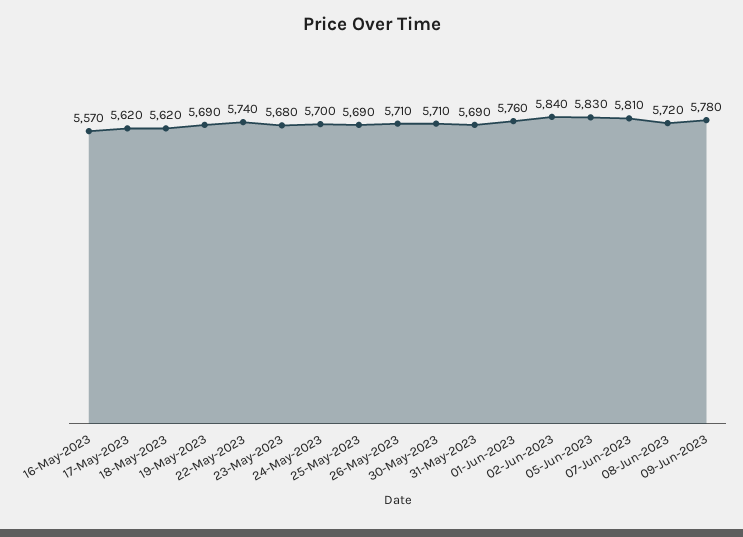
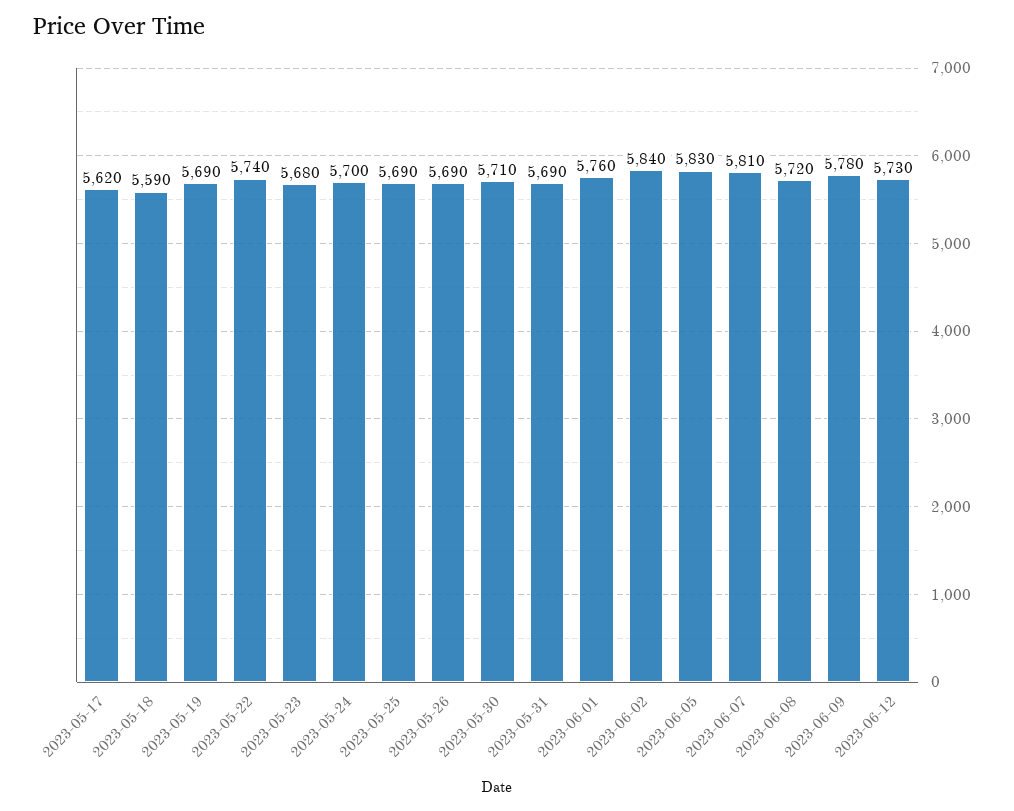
16-May-2023: 5570 -> none
18-May-2023: 5620 -> 5590
26-May-2023: 5710 -> 5690
2023-06-12: none -> 5730

